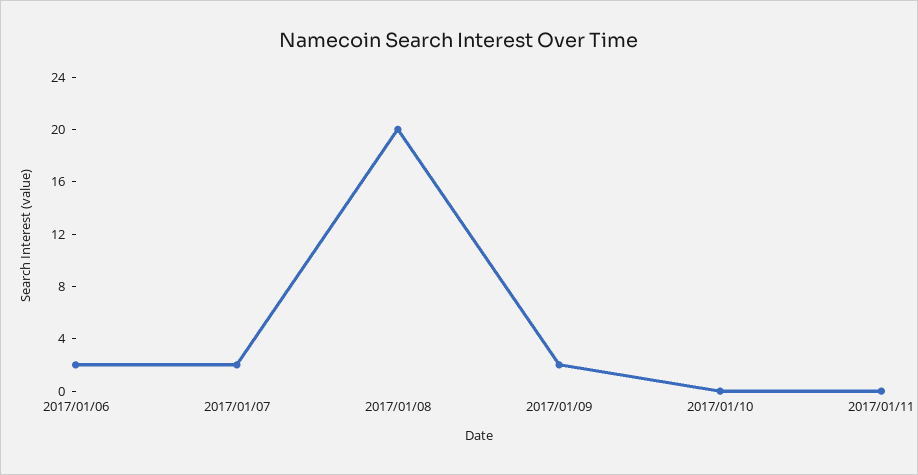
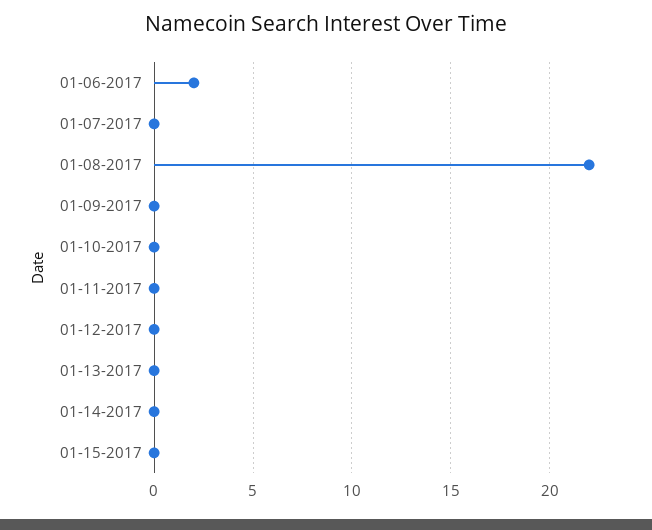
2017/01/07: 2 -> 0
2017/01/08: 20 -> 22
2017/01/09: 2 -> 0
01-12-2017: none -> 0
01-13-2017: none -> 0
01-14-2017: none -> 0
01-15-2017: none -> 0

